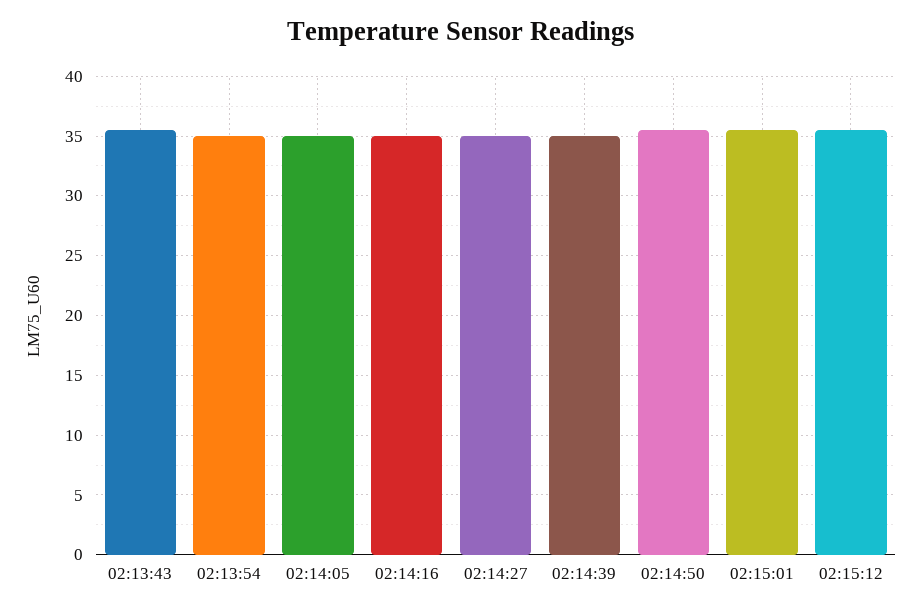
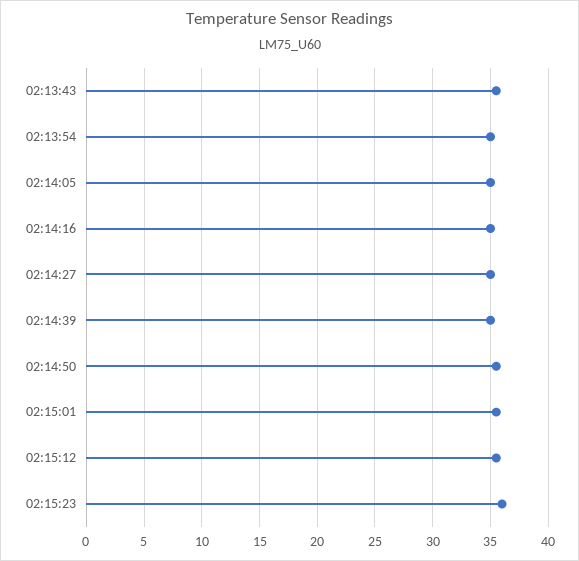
02:15:23: none -> 36

